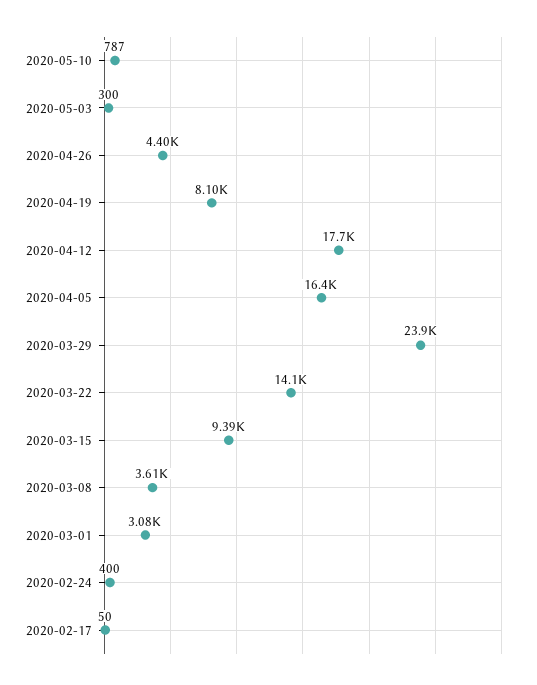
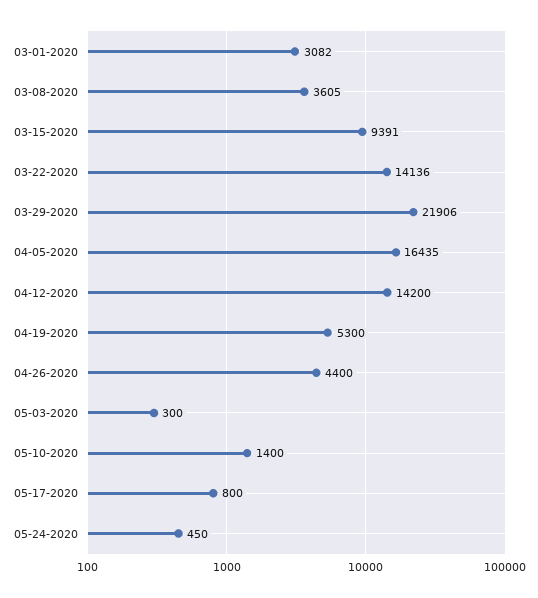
2020-05-10: 787 -> 1400
2020-04-19: 8100 -> 5300
2020-04-12: 17700 -> 14200
2020-03-29: 23900 -> 21906
2020-02-24: 400 -> none
2020-02-17: 50 -> none
05-17-2020: none -> 800
05-24-2020: none -> 450

